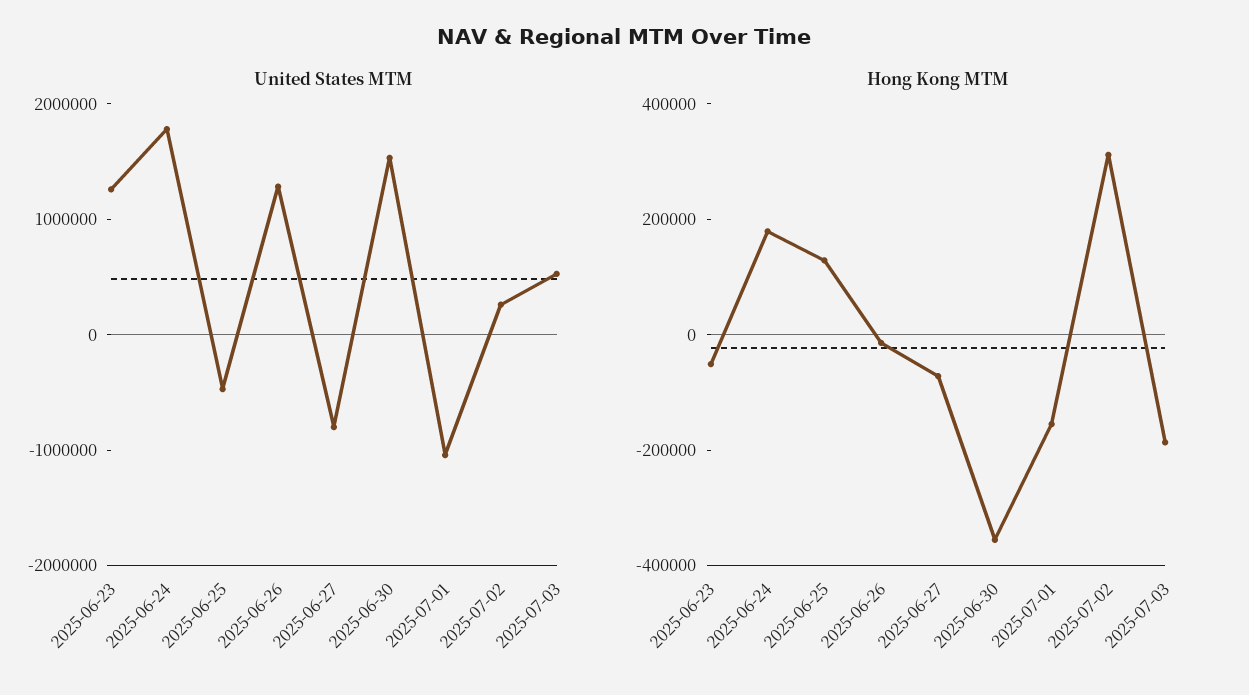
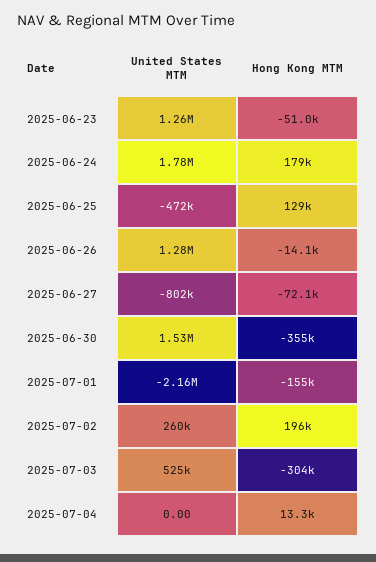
United States MTM, 2025-07-01: -1000000 -> -2160000
Hong Kong MTM, 2025-07-02: 300000 -> 196000
Hong Kong MTM, 2025-07-03: -200000 -> -304000
United States MTM, 2025-07-04: none -> 0
Hong Kong MTM, 2025-07-04: none -> 13300

